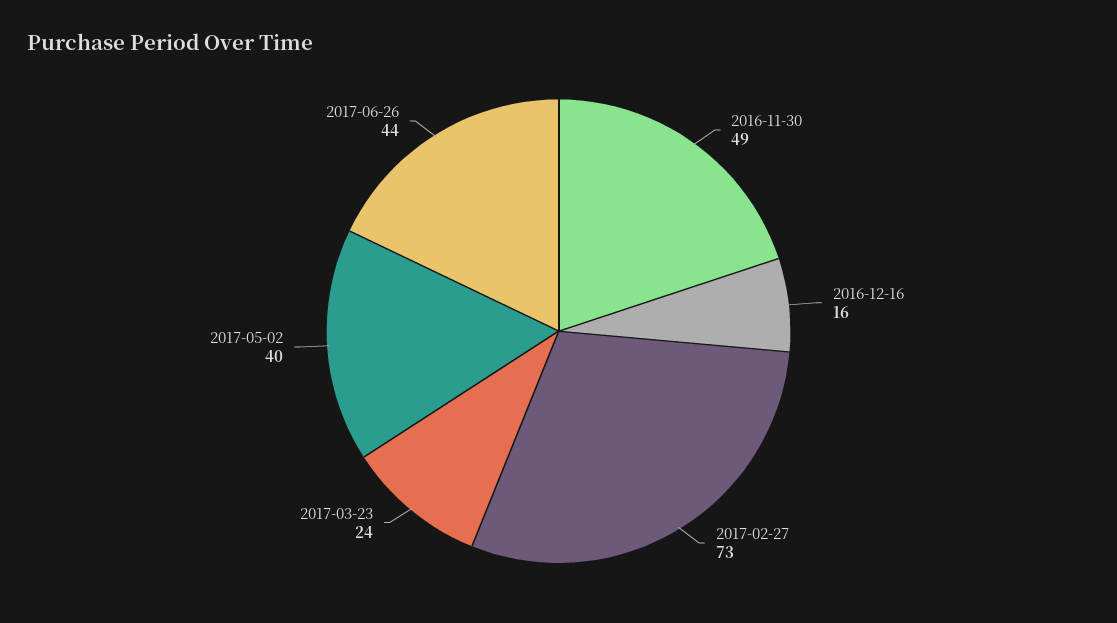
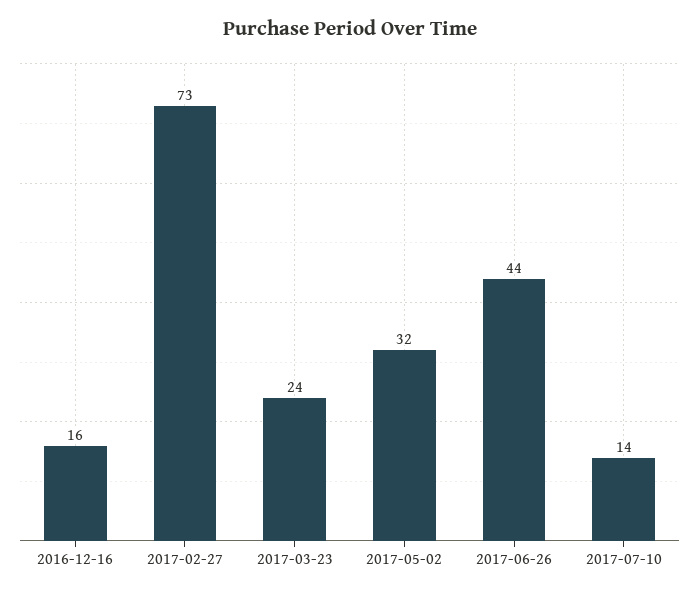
2016-11-30: 49 -> none
2017-05-02: 40 -> 32
2017-07-10: none -> 14

